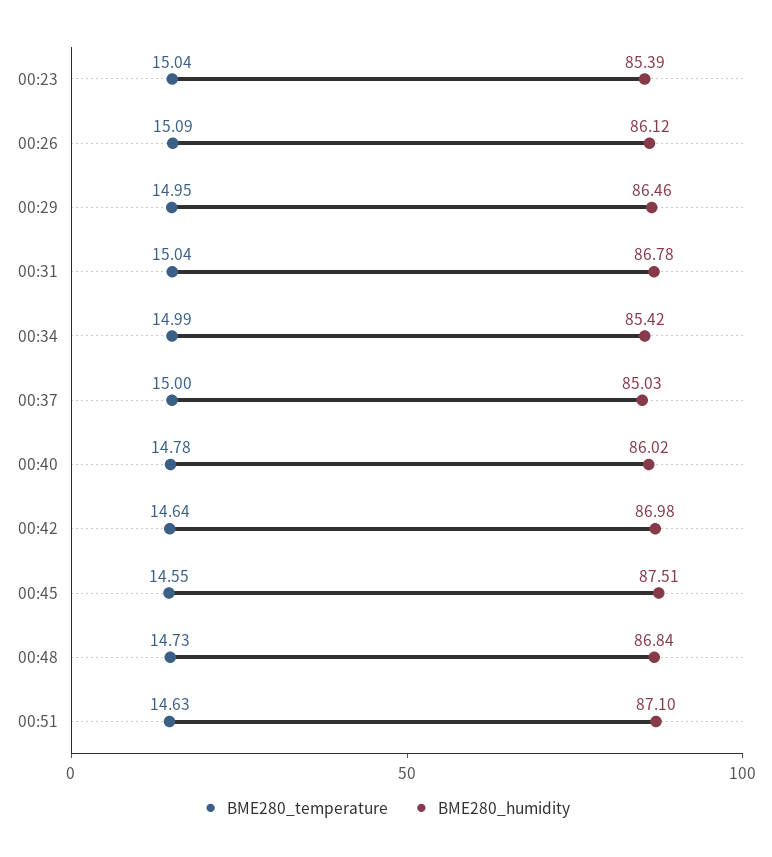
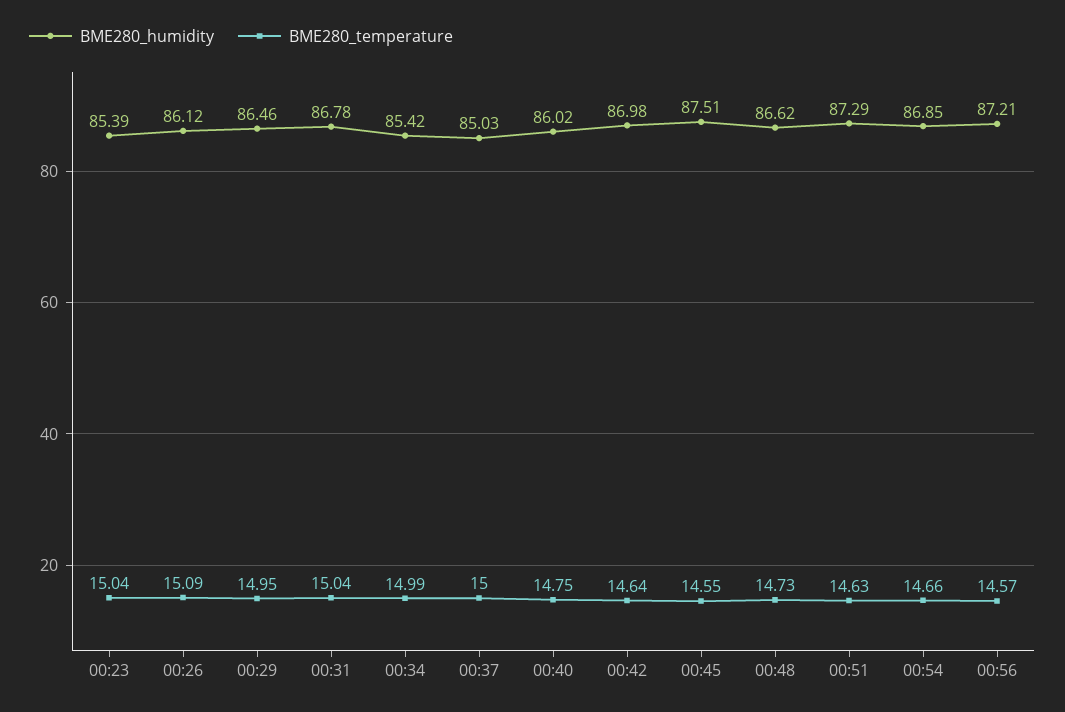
BME280_temperature, 00:40: 14.78 -> 14.75
BME280_humidity, 00:48: 86.84 -> 86.62
BME280_humidity, 00:51: 87.1 -> 87.29
BME280_humidity, 00:54: none -> 86.85
BME280_temperature, 00:54: none -> 14.66
BME280_humidity, 00:56: none -> 87.21
BME280_temperature, 00:56: none -> 14.57

